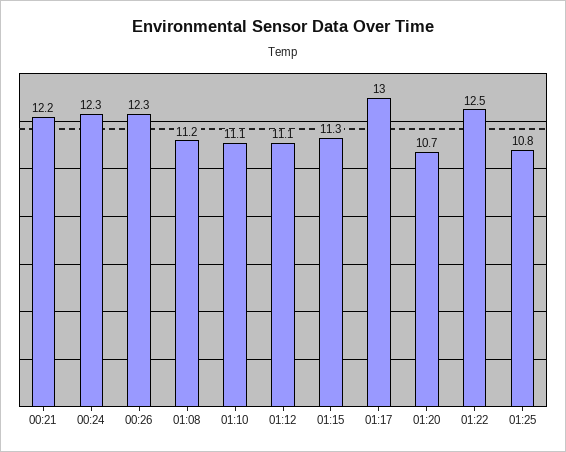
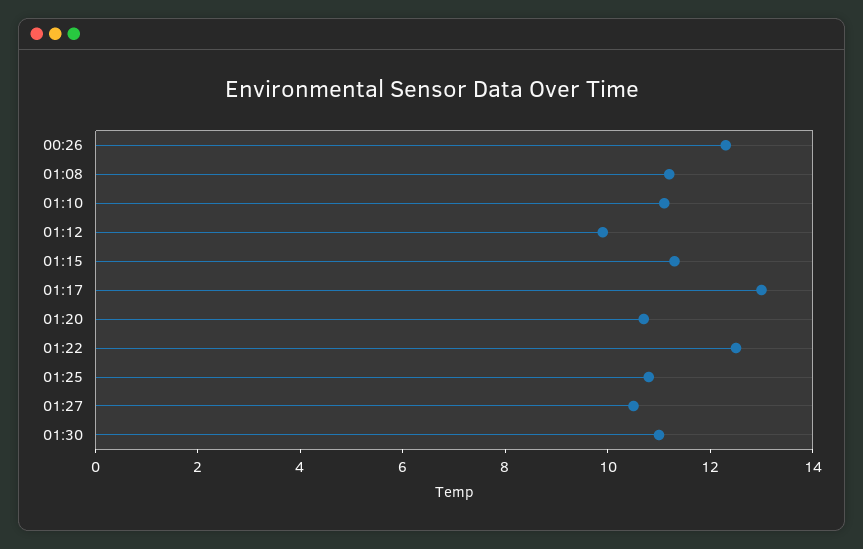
00:21: 12.2 -> none
00:24: 12.3 -> none
01:12: 11.1 -> 10
01:27: none -> 10.5
01:30: none -> 11

